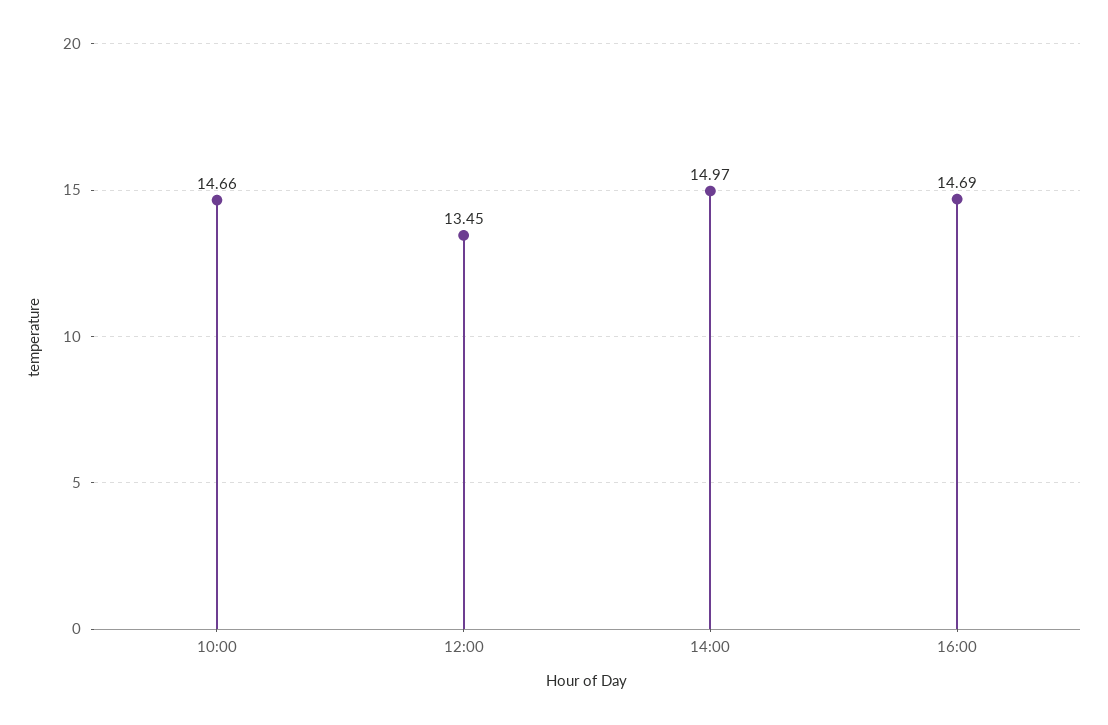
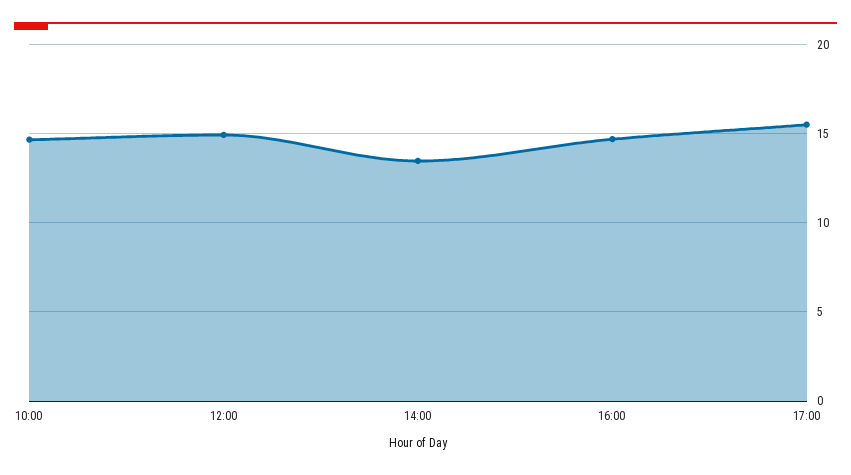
12:00: 13.45 -> 15
14:00: 14.97 -> 13.5
17:00: none -> 15.5

